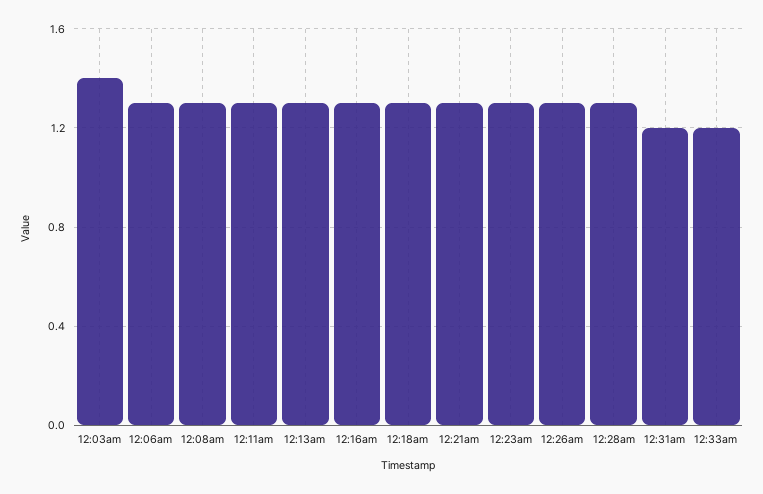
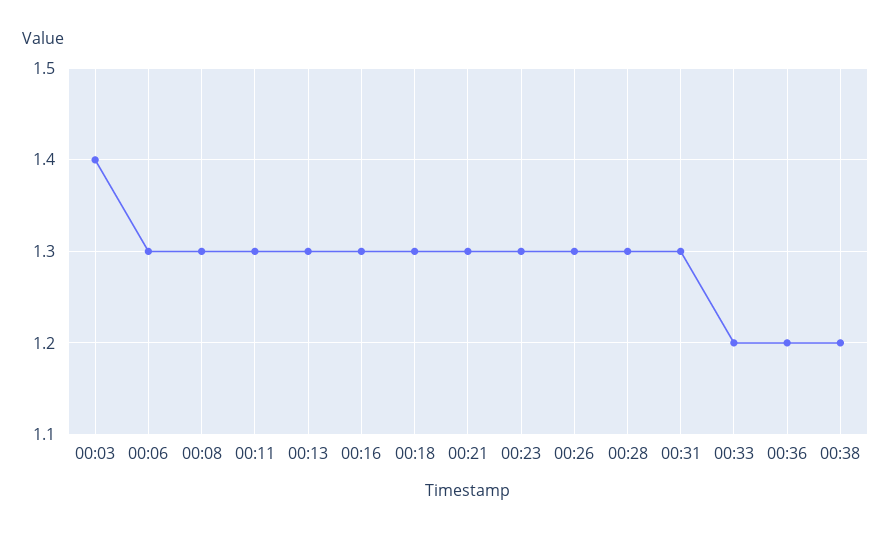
12:31am: 1.2 -> 1.3
00:36: none -> 1.2
00:38: none -> 1.2

